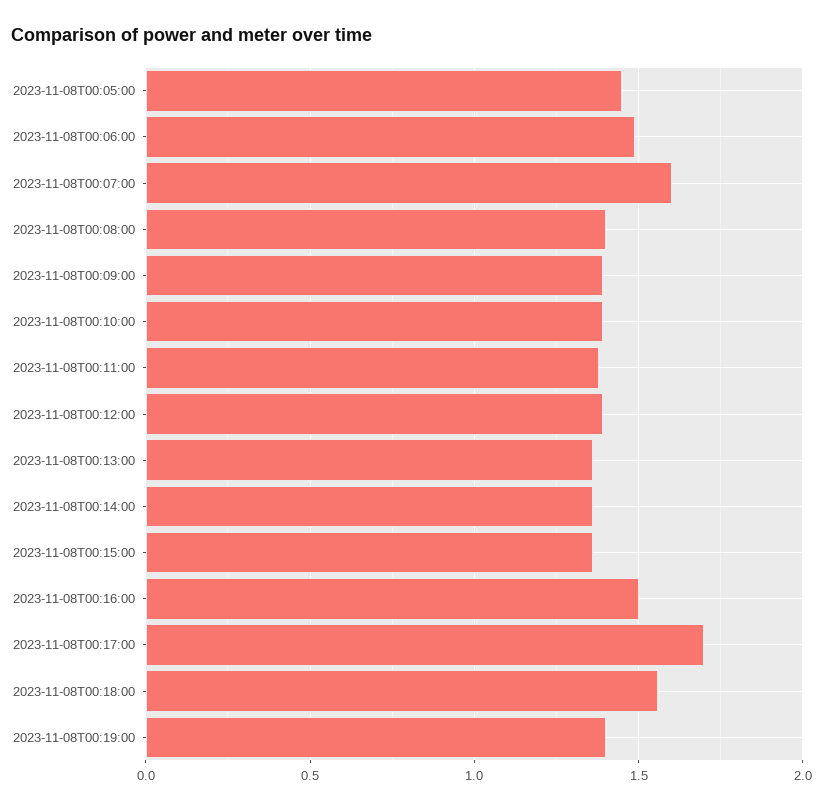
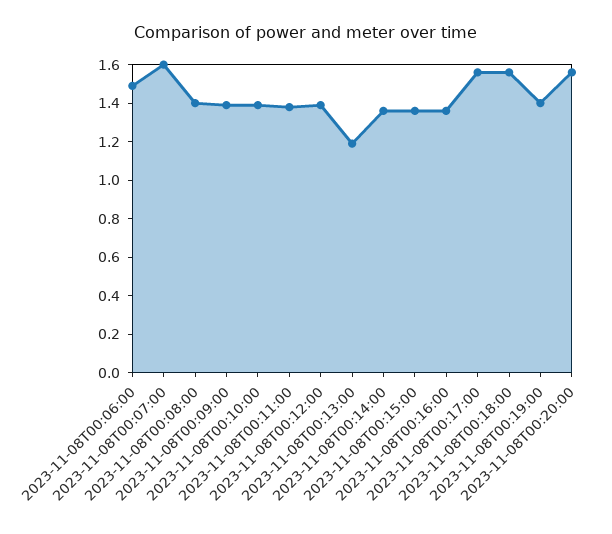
2023-11-08T00:05:00: 1.45 -> none
2023-11-08T00:13:00: 1.35 -> 1.2
2023-11-08T00:16:00: 1.5 -> 1.35
2023-11-08T00:17:00: 1.7 -> 1.55
2023-11-08T00:20:00: none -> 1.55

